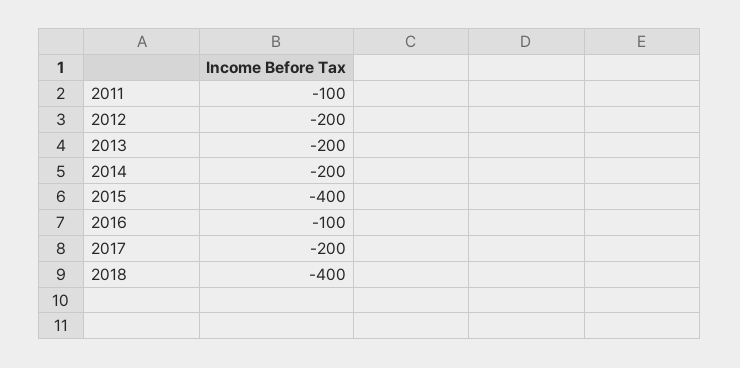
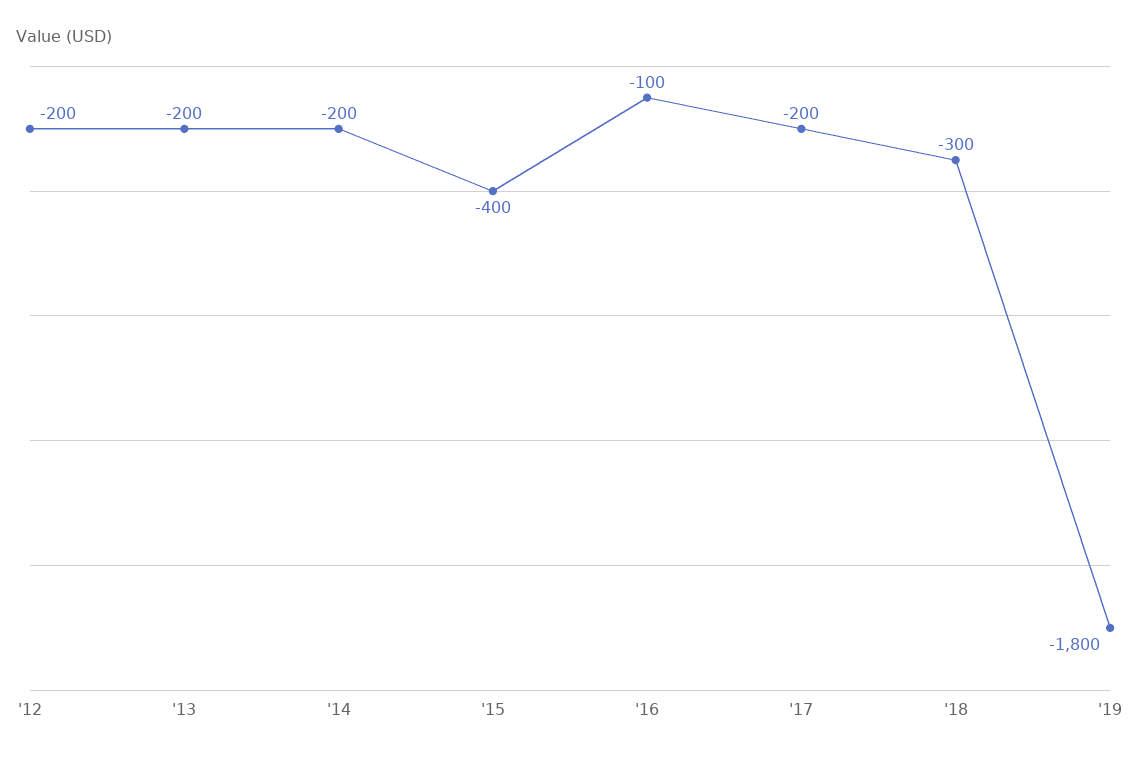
2011: -100 -> none
2018: -400 -> -300
'19: none -> -1800

